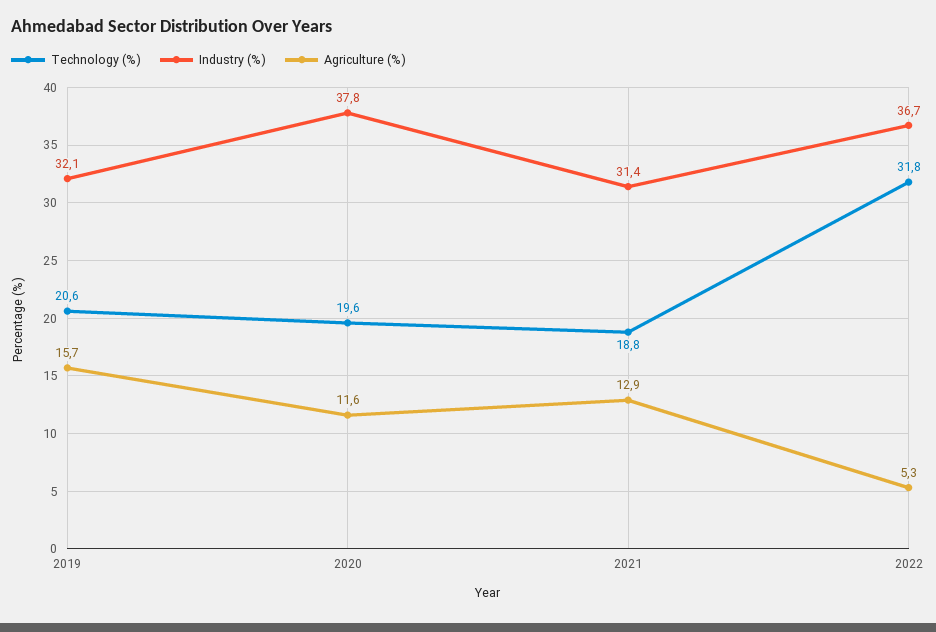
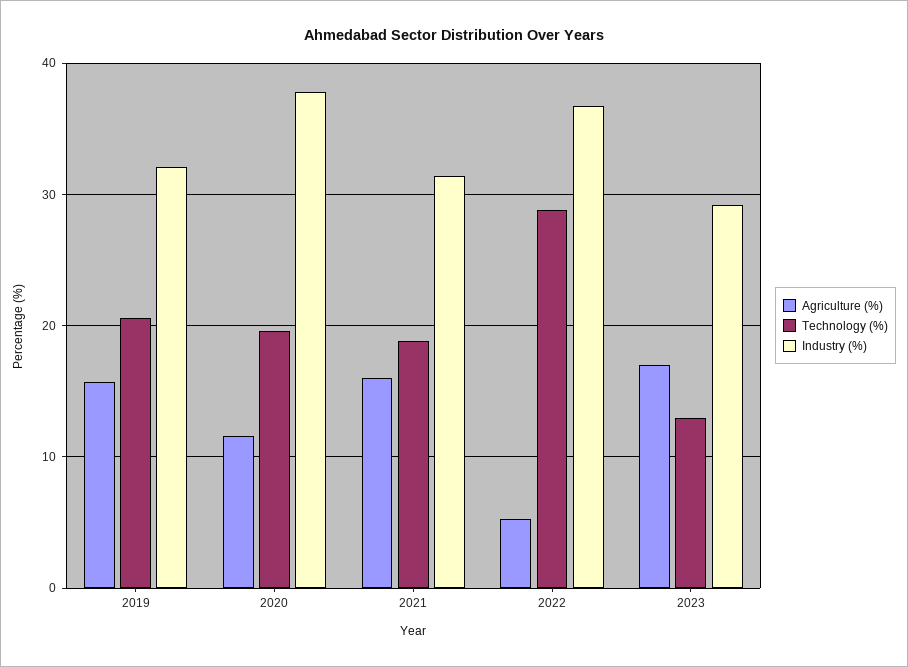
Agriculture (%), 2021: 12.9 -> 16
Technology (%), 2022: 31.8 -> 29
Agriculture (%), 2023: none -> 17
Technology (%), 2023: none -> 13
Industry (%), 2023: none -> 29

